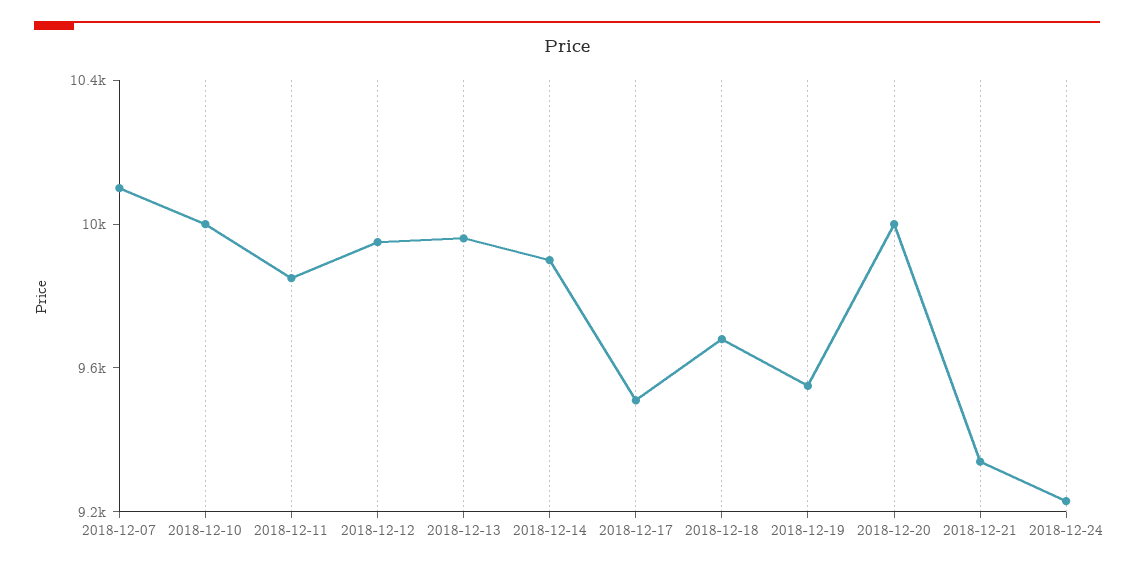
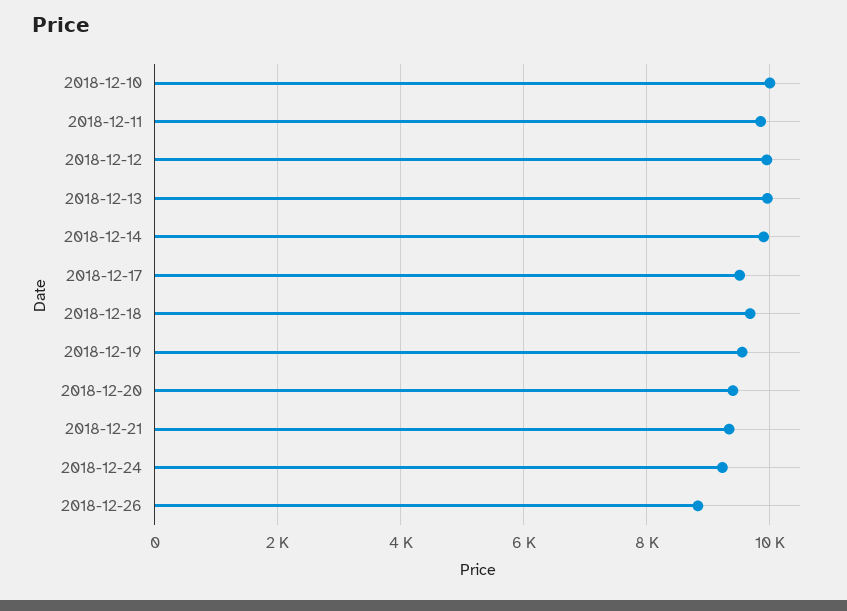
2018-12-07: 10100 -> none
2018-12-20: 10000 -> 9400
2018-12-26: none -> 8800

